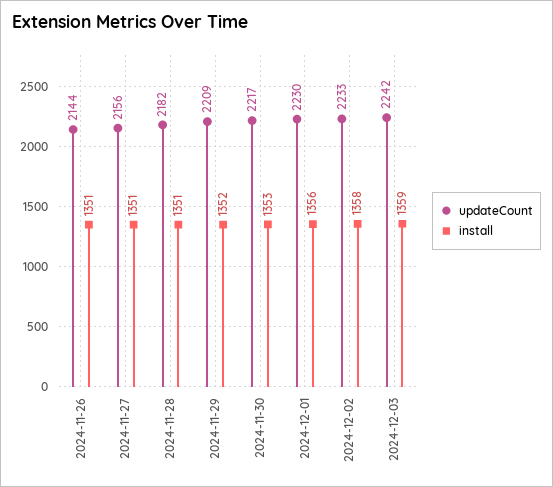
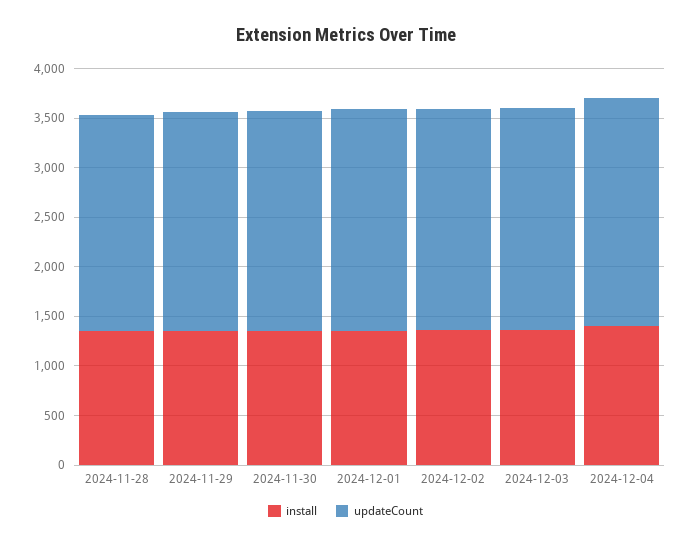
updateCount, 2024-11-26: 2144 -> none
install, 2024-11-26: 1351 -> none
updateCount, 2024-11-27: 2156 -> none
install, 2024-11-27: 1351 -> none
install, 2024-12-04: none -> 1400
updateCount, 2024-12-04: none -> 2300

